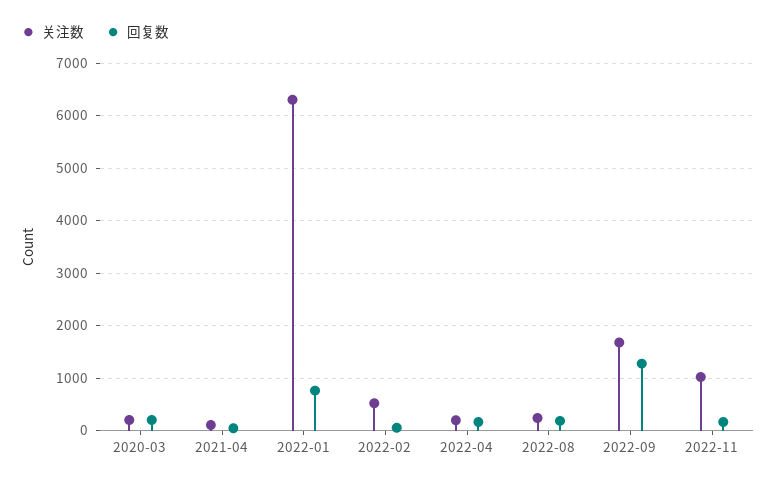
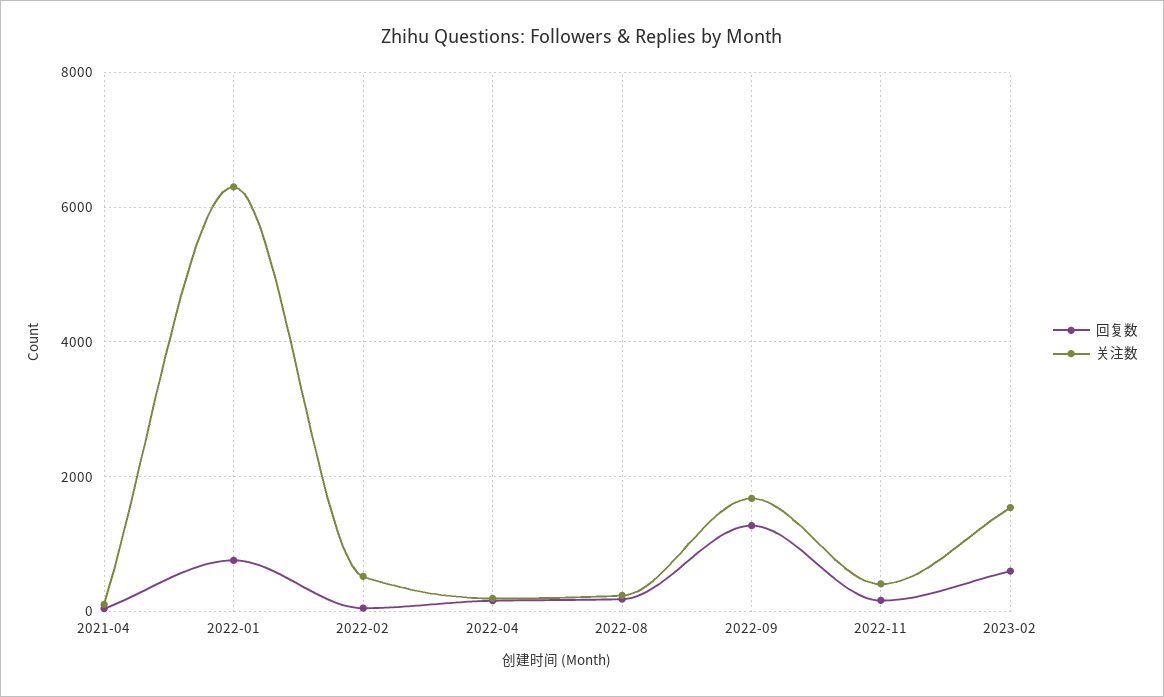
关注数, 2020-03: 200 -> none
回复数, 2020-03: 200 -> none
关注数, 2022-11: 1000 -> 400
回复数, 2023-02: none -> 600
关注数, 2023-02: none -> 1600

